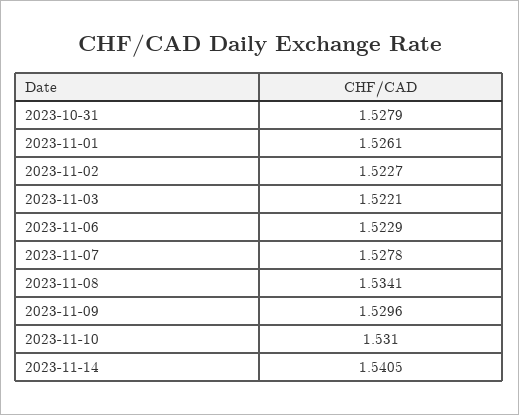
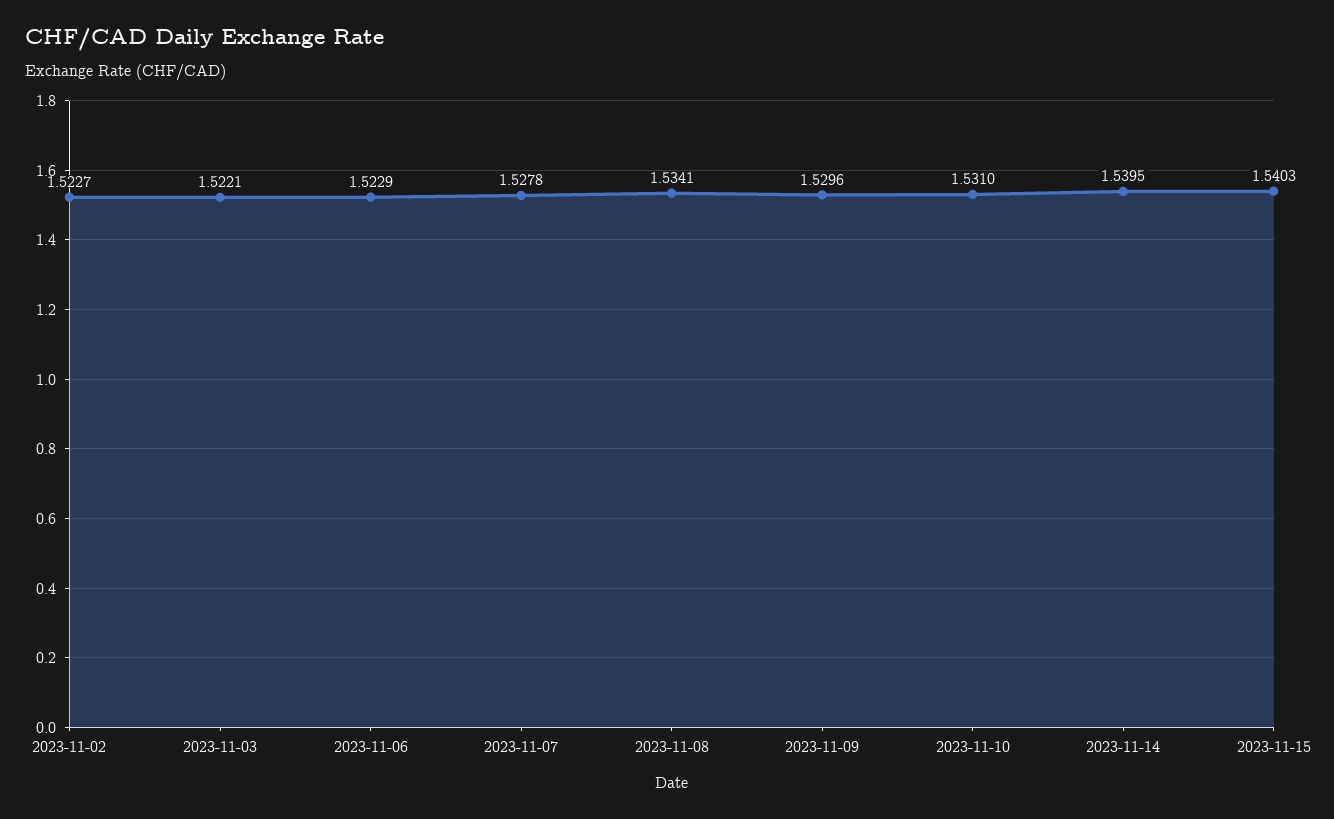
2023-10-31: 1.5279 -> none
2023-11-01: 1.5261 -> none
2023-11-14: 1.5405 -> 1.5395
2023-11-15: none -> 1.5403

